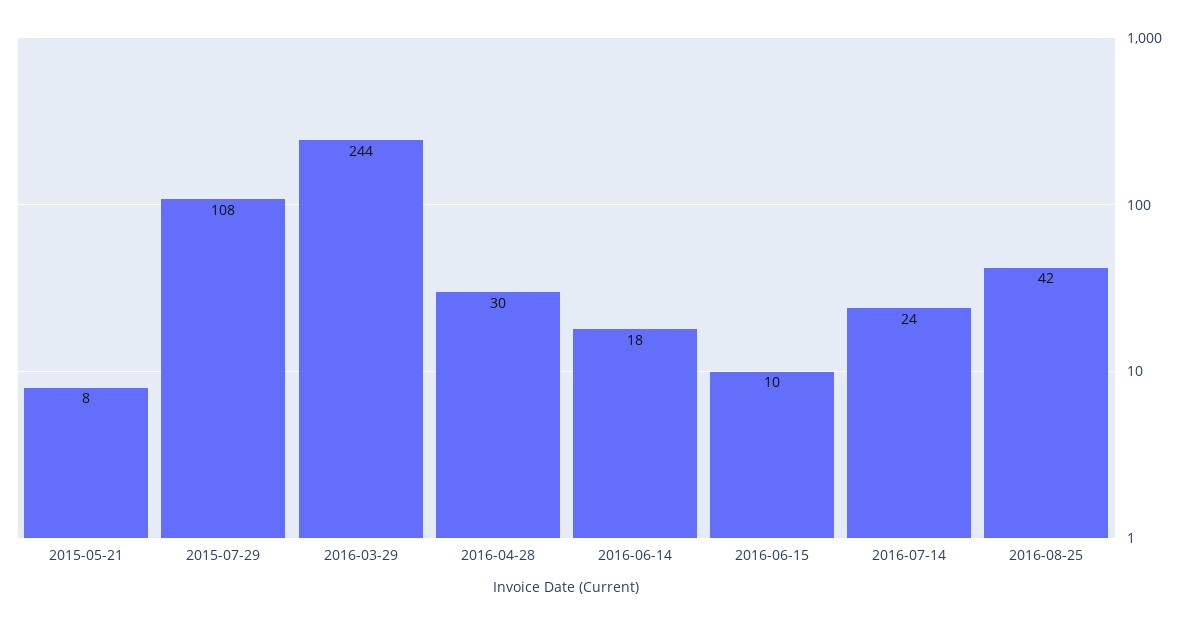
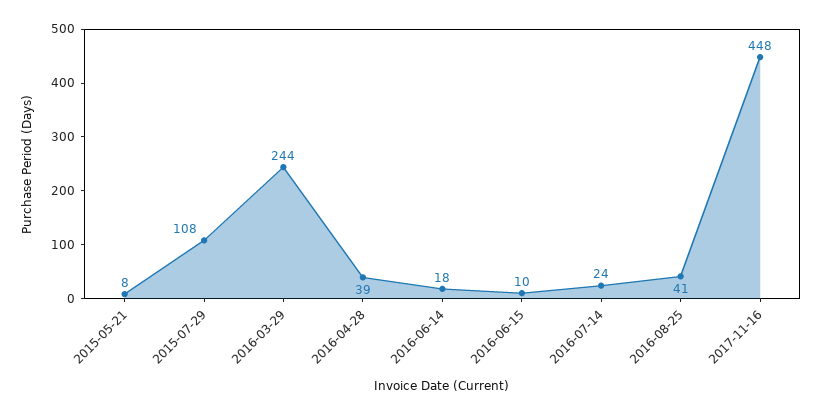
2016-04-28: 30 -> 39
2016-08-25: 42 -> 41
2017-11-16: none -> 448

